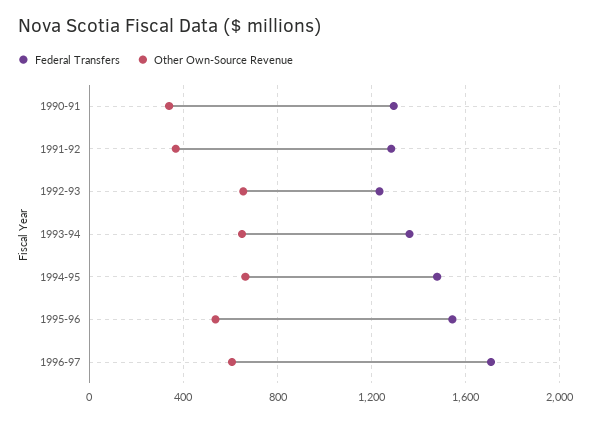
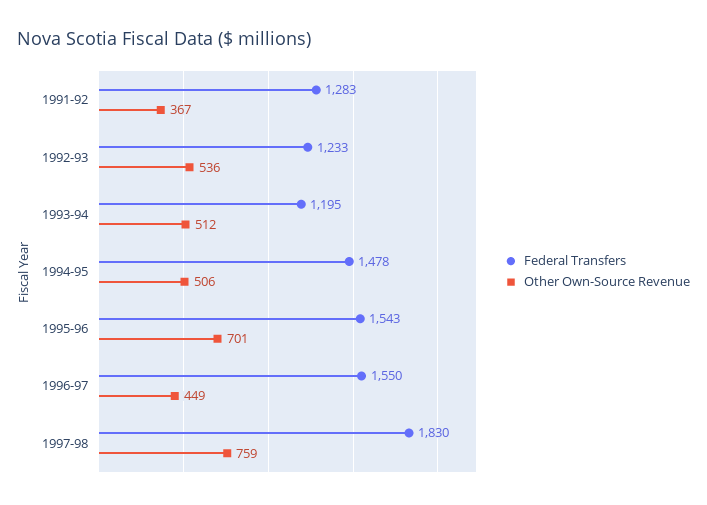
Federal Transfers, 1990-91: 1300 -> none
Other Own-Source Revenue, 1990-91: 350 -> none
Other Own-Source Revenue, 1992-93: 650 -> 536
Federal Transfers, 1993-94: 1350 -> 1195
Other Own-Source Revenue, 1993-94: 650 -> 512
Other Own-Source Revenue, 1994-95: 650 -> 506
Other Own-Source Revenue, 1995-96: 550 -> 701
Federal Transfers, 1996-97: 1700 -> 1550
Other Own-Source Revenue, 1996-97: 600 -> 449
Federal Transfers, 1997-98: none -> 1830
Other Own-Source Revenue, 1997-98: none -> 759

